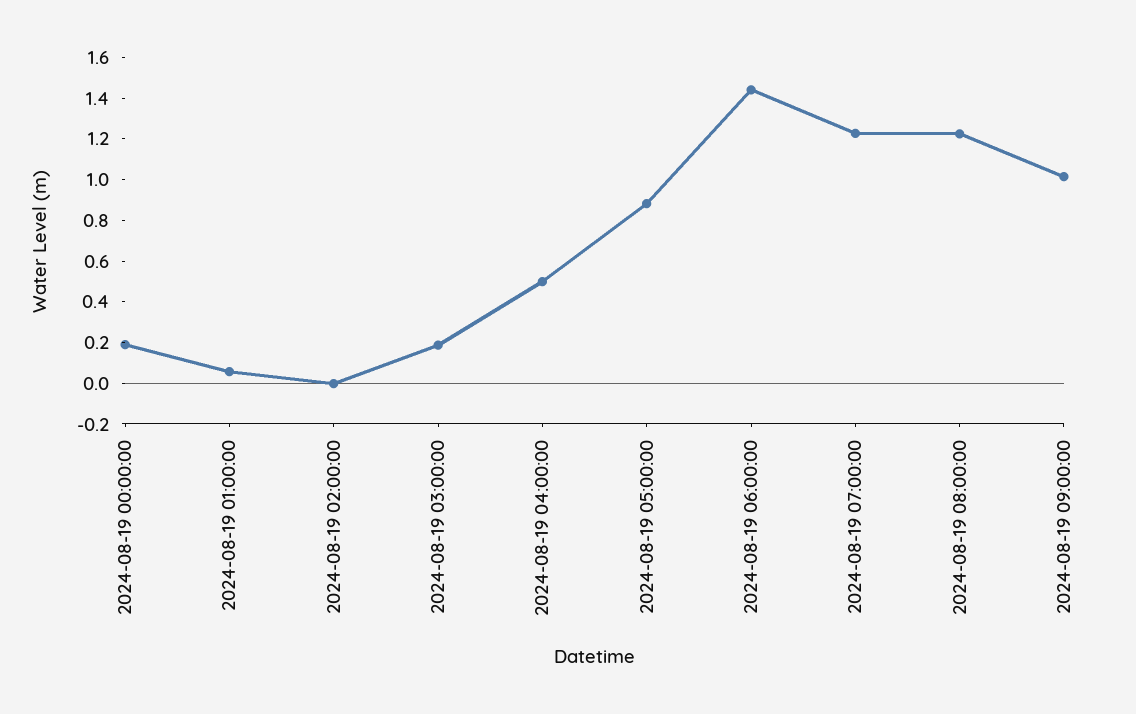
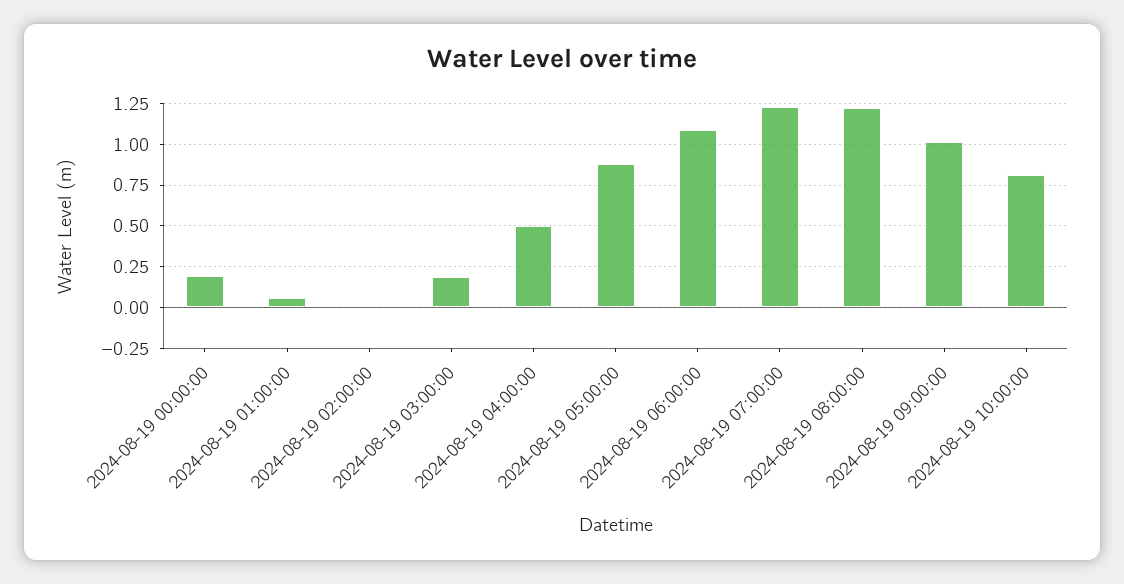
2024-08-19 06:00:00: 1.45 -> 1.1
2024-08-19 10:00:00: none -> 0.8

